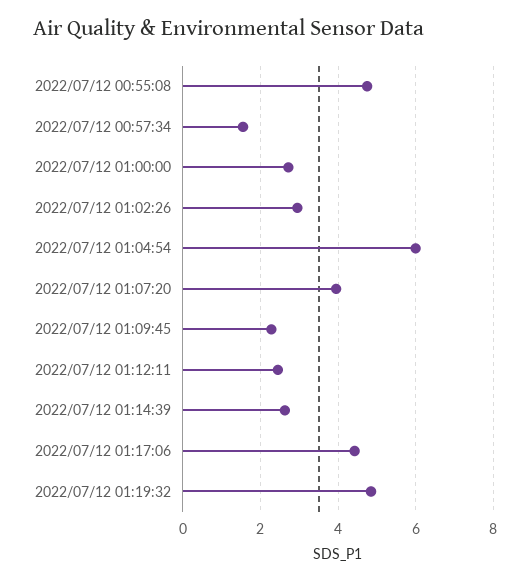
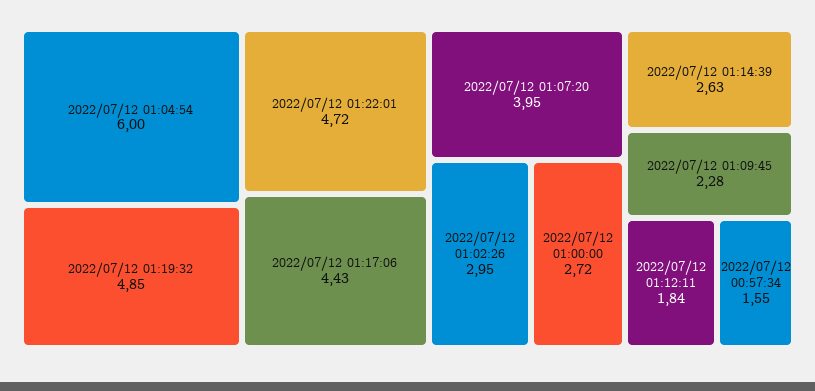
2022/07/12 00:55:08: 4.8 -> none
2022/07/12 01:12:11: 2.4 -> 1.84
2022/07/12 01:22:01: none -> 4.72

